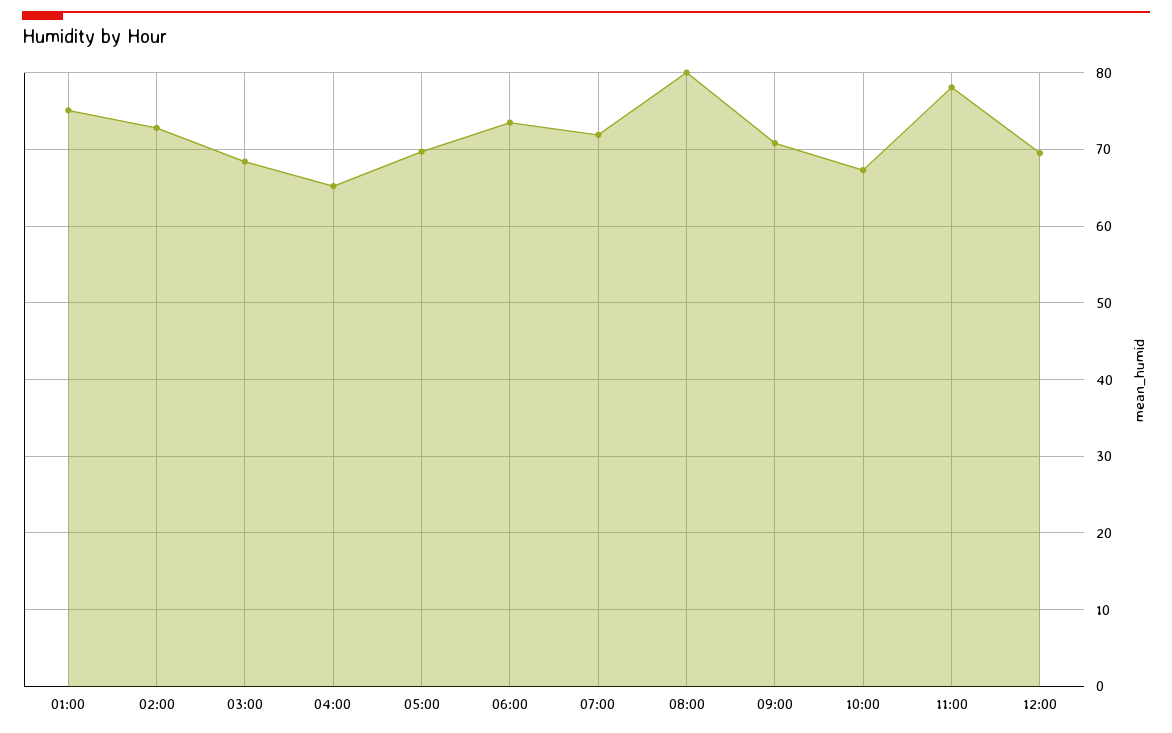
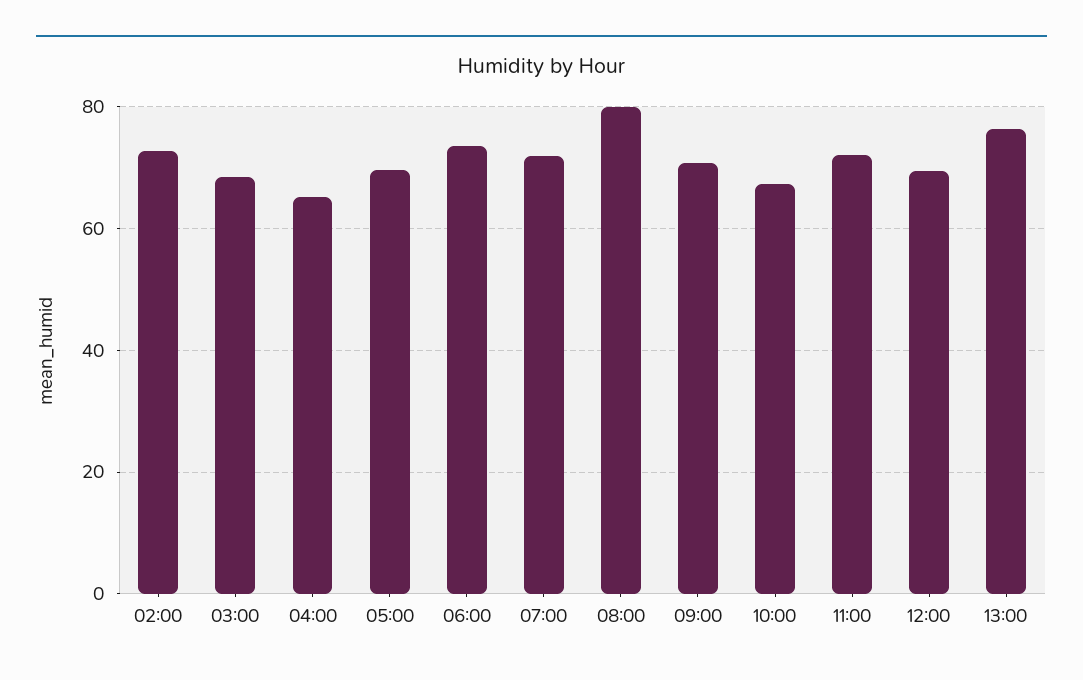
01:00: 75 -> none
11:00: 78 -> 72
13:00: none -> 76

